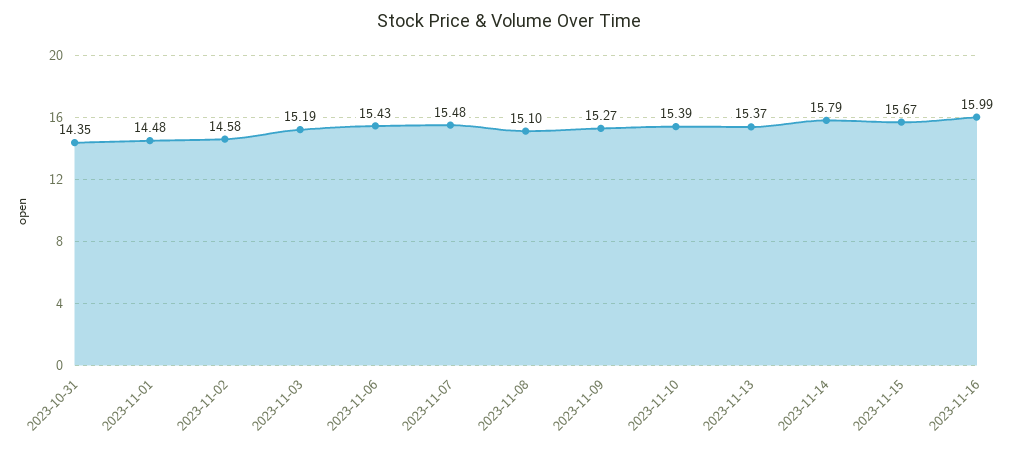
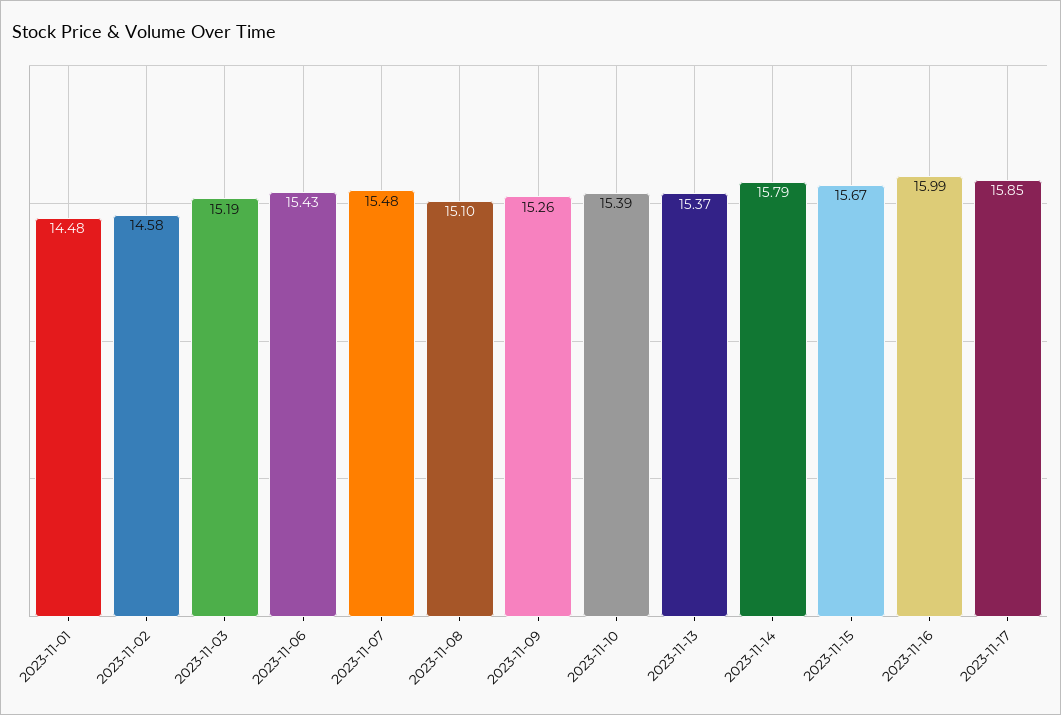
2023-10-31: 14.35 -> none
2023-11-09: 15.27 -> 15.26
2023-11-17: none -> 15.85

